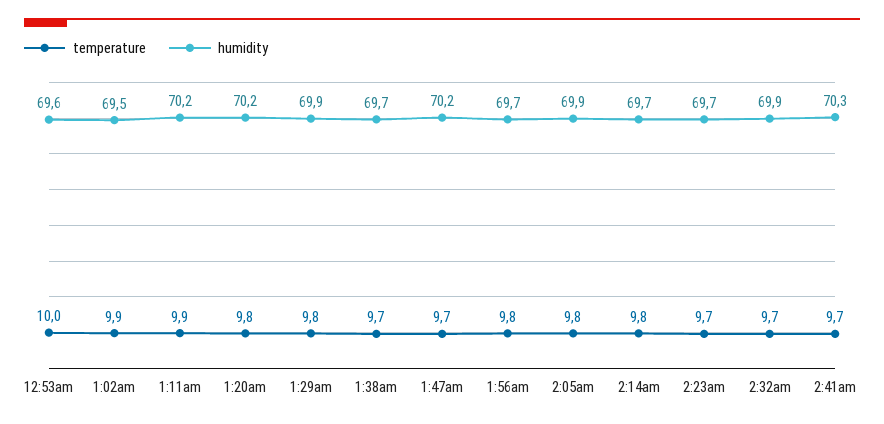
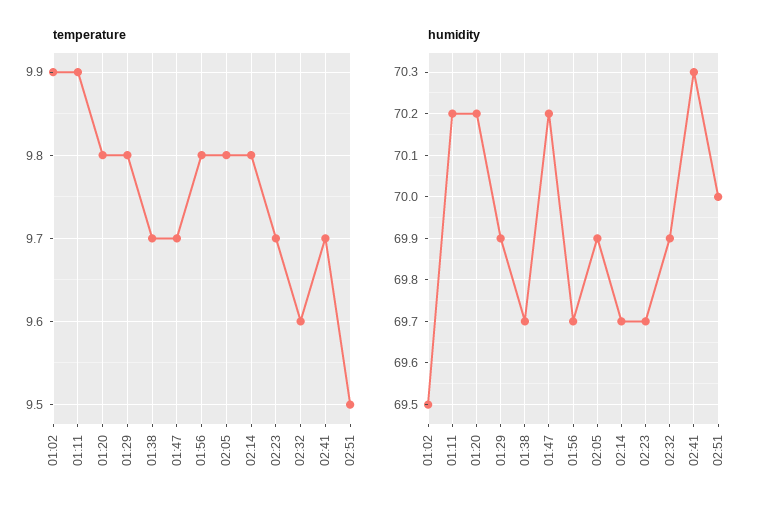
temperature, 12:53am: 10 -> none
humidity, 12:53am: 69.6 -> none
temperature, 2:32am: 9.7 -> 9.6
temperature, 02:51: none -> 9.5
humidity, 02:51: none -> 70

